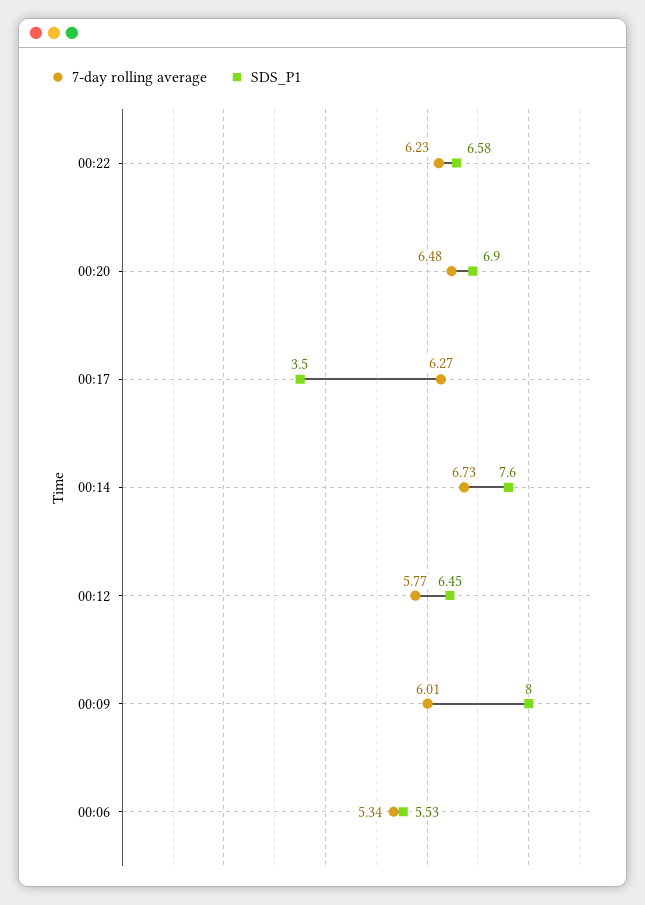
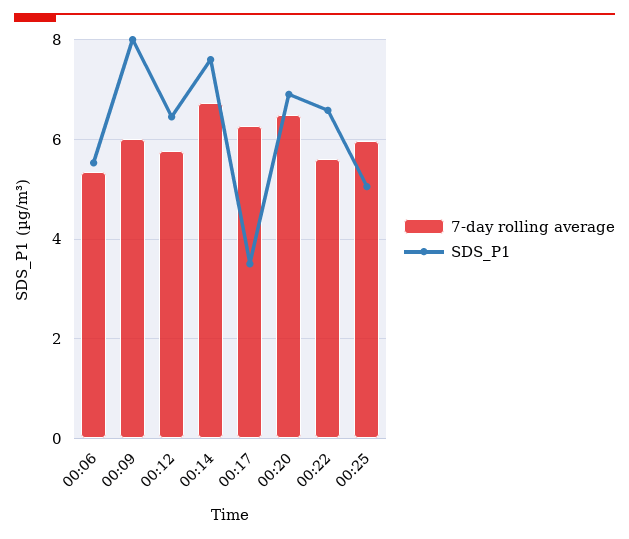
7-day rolling average, 00:22: 6.23 -> 5.6
7-day rolling average, 00:25: none -> 6
SDS_P1, 00:25: none -> 5

